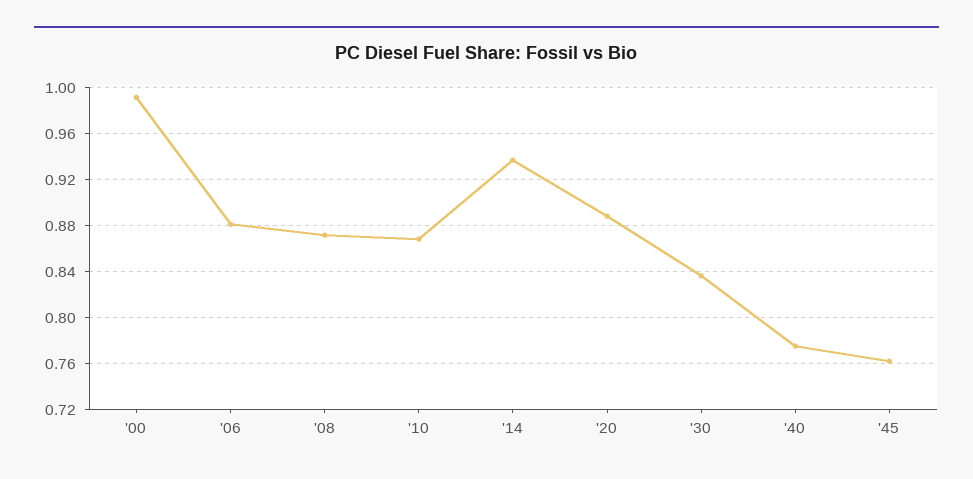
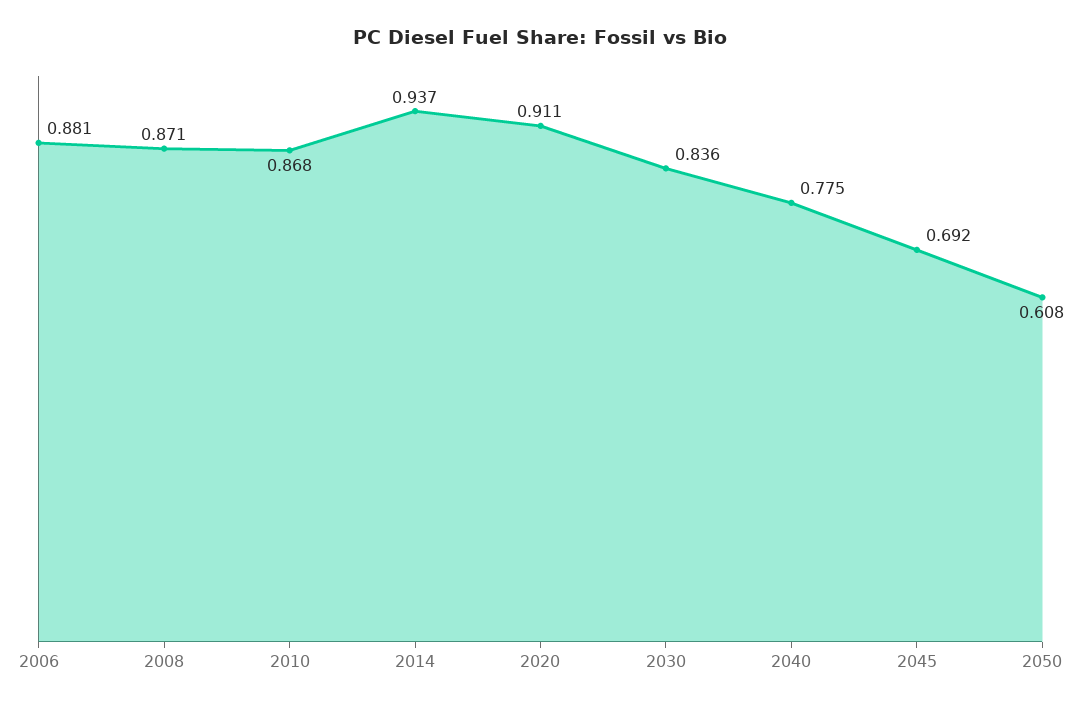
'00: 0.99 -> none
'20: 0.89 -> 0.911
'45: 0.76 -> 0.692
2050: none -> 0.608

